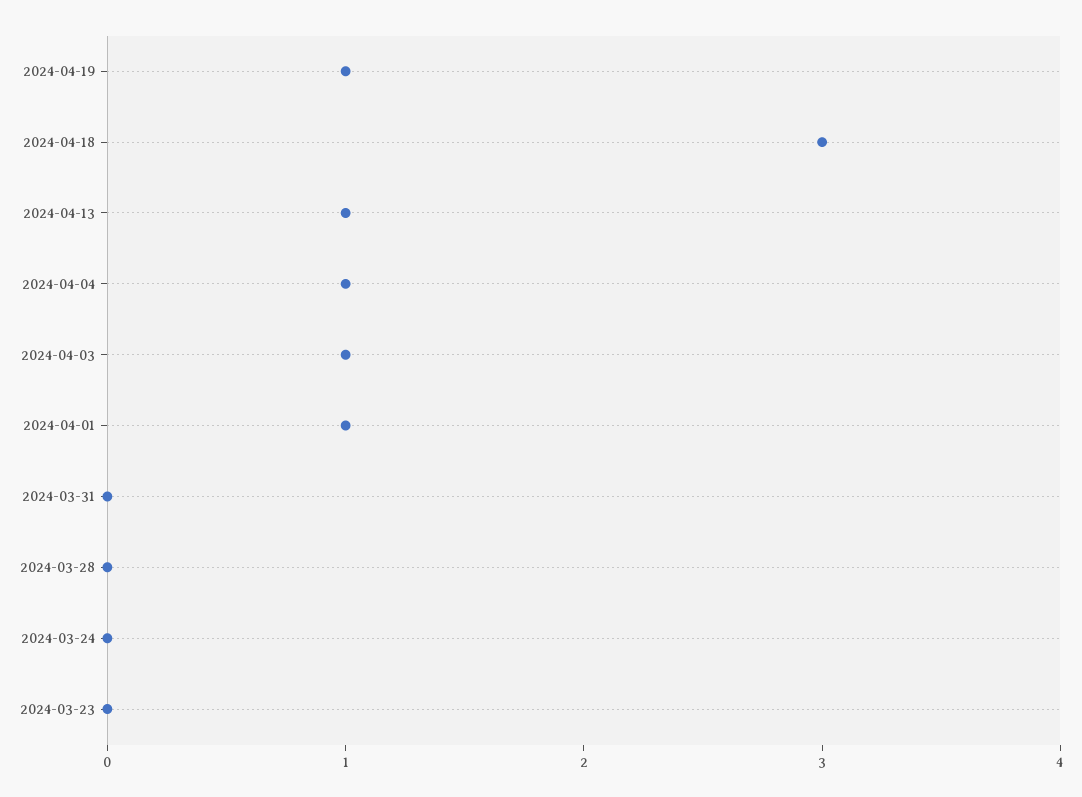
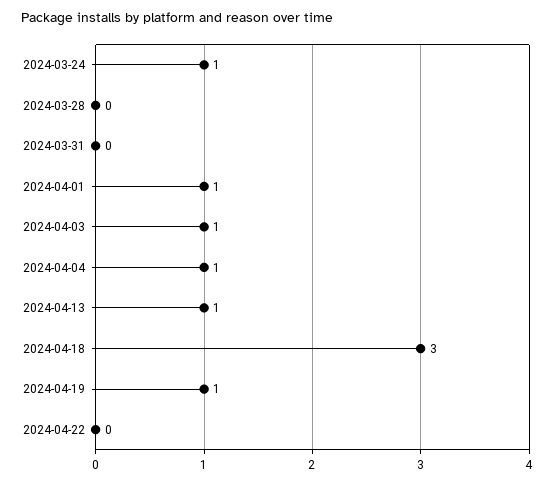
2024-03-24: 0 -> 1
2024-03-23: 0 -> none
2024-04-22: none -> 0

